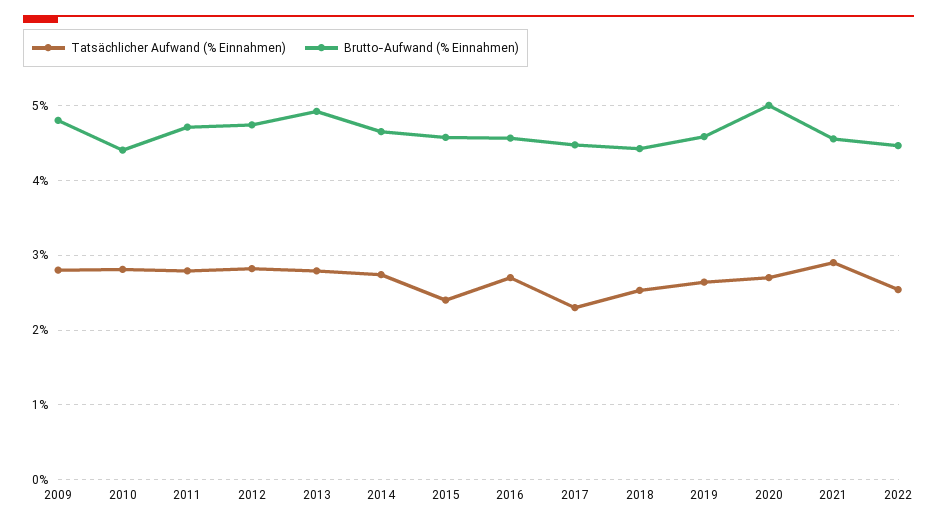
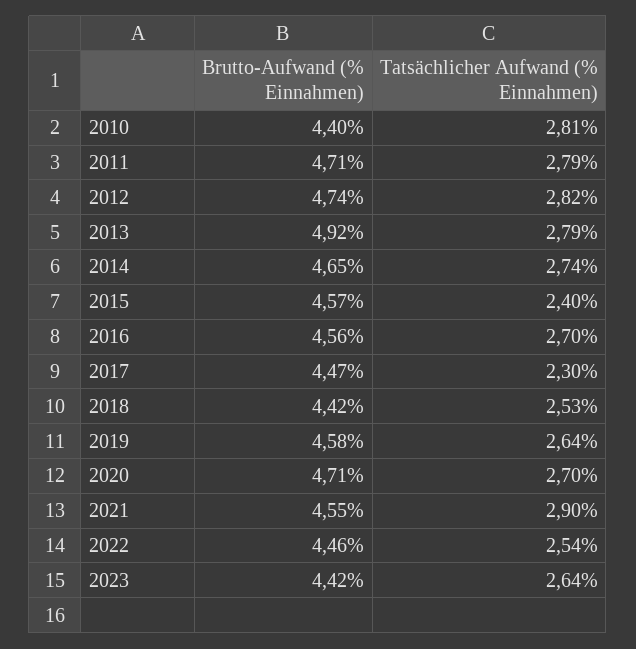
Tatsächlicher Aufwand (% Einnahmen), 2009: 2.8 -> none
Brutto-Aufwand (% Einnahmen), 2009: 4.8 -> none
Brutto-Aufwand (% Einnahmen), 2020: 5 -> 4.71
Brutto-Aufwand (% Einnahmen), 2023: none -> 4.42
Tatsächlicher Aufwand (% Einnahmen), 2023: none -> 2.64

